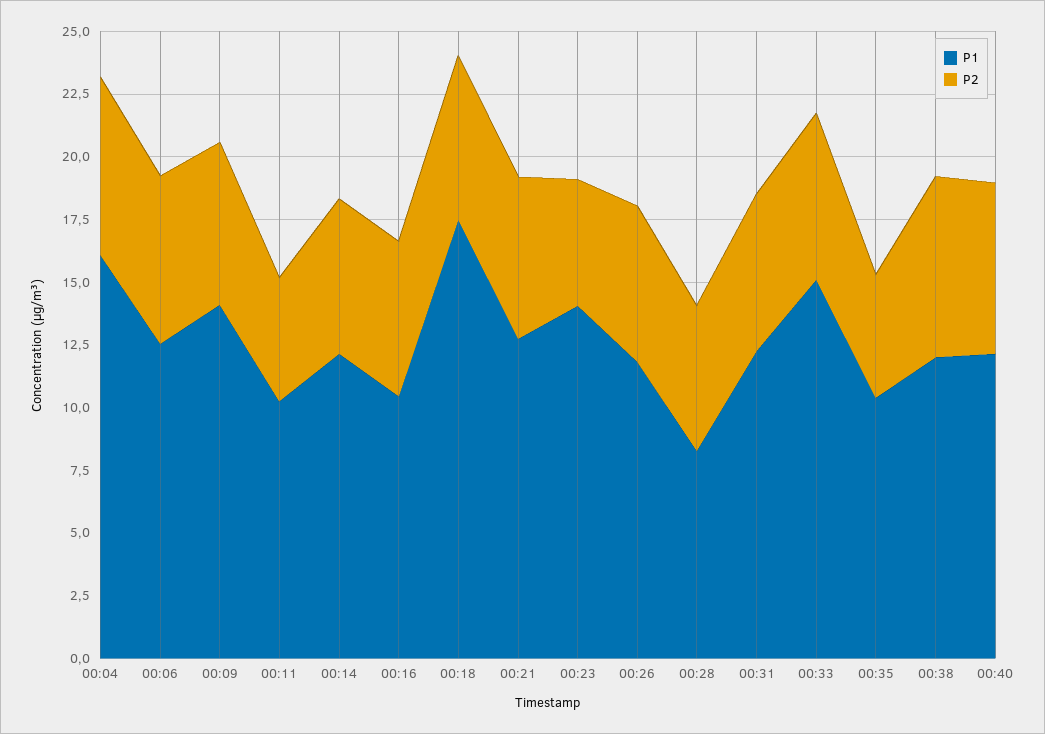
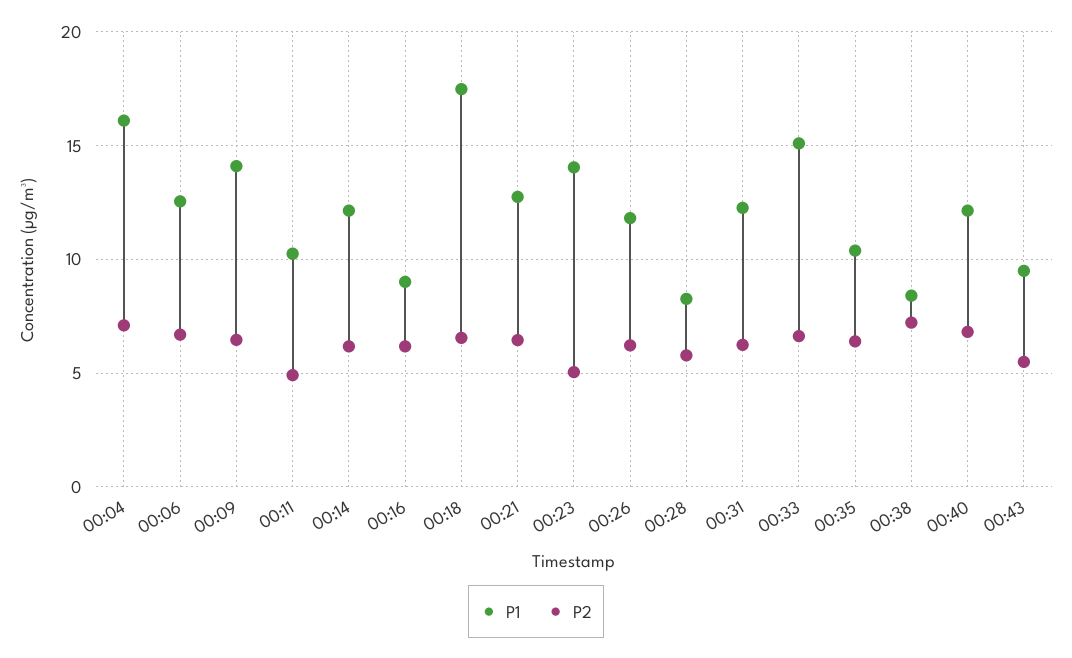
P1, 00:16: 10.5 -> 9
P2, 00:35: 5 -> 6.5
P1, 00:38: 12 -> 8.5
P1, 00:43: none -> 9.5
P2, 00:43: none -> 5.5

